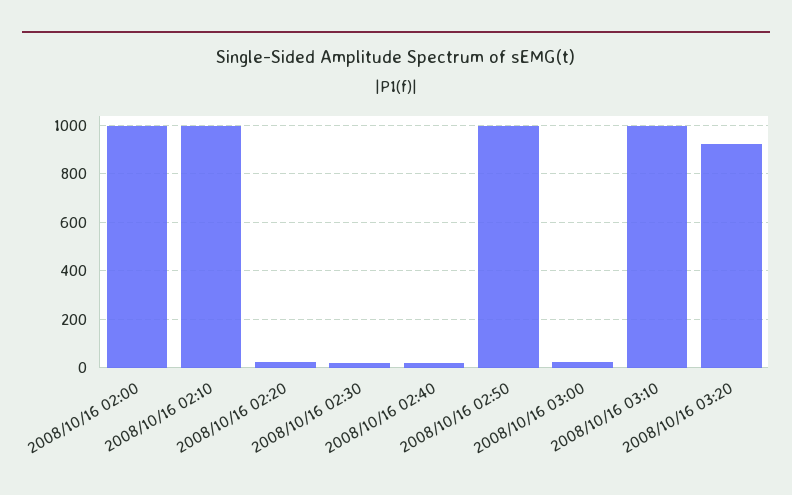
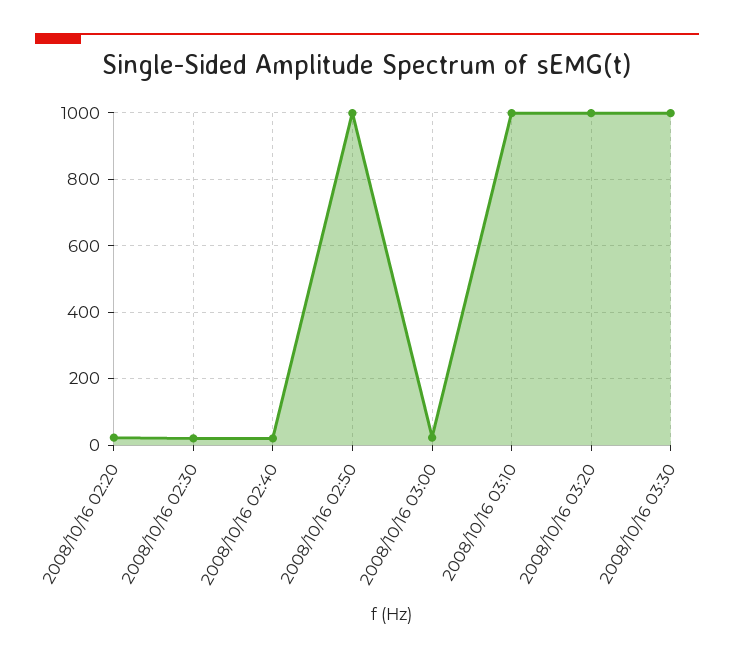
2008/10/16 02:00: 1000 -> none
2008/10/16 02:10: 1000 -> none
2008/10/16 03:20: 925 -> 1000
2008/10/16 03:30: none -> 1000

